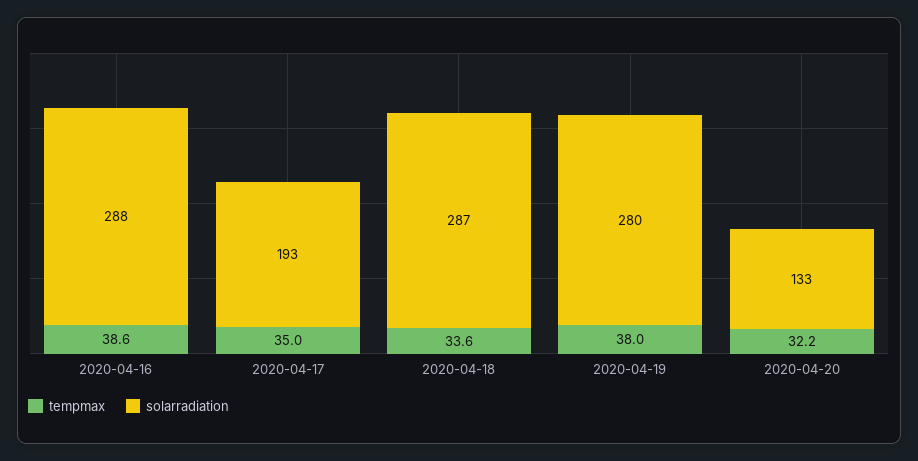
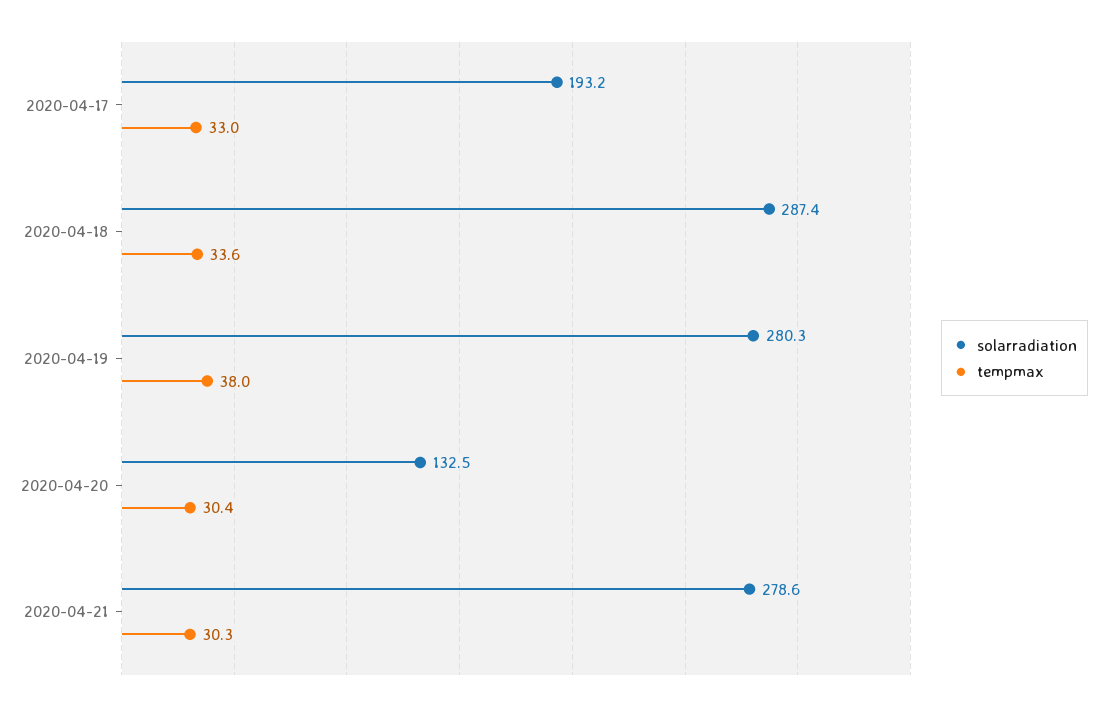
tempmax, 2020-04-16: 38.6 -> none
solarradiation, 2020-04-16: 288 -> none
tempmax, 2020-04-17: 35 -> 33
tempmax, 2020-04-20: 32.2 -> 30.4
solarradiation, 2020-04-21: none -> 278.6
tempmax, 2020-04-21: none -> 30.3

